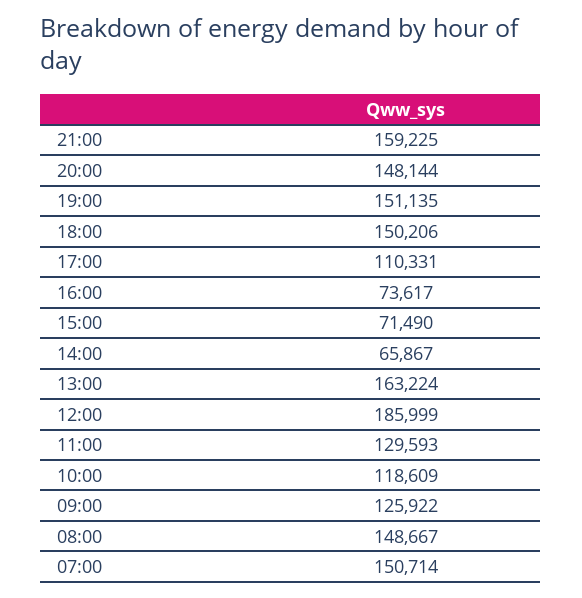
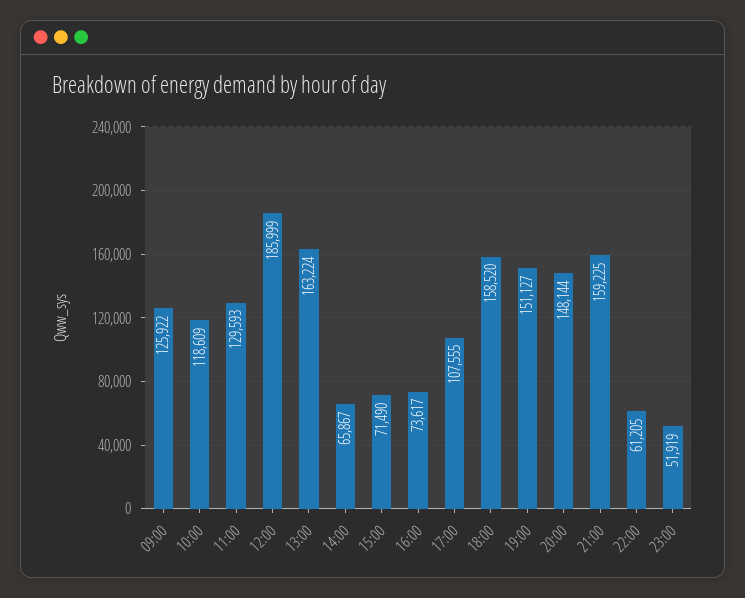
19:00: 151135 -> 151127
18:00: 150206 -> 158520
17:00: 110331 -> 107555
08:00: 148667 -> none
07:00: 150714 -> none
22:00: none -> 61205
23:00: none -> 51919

